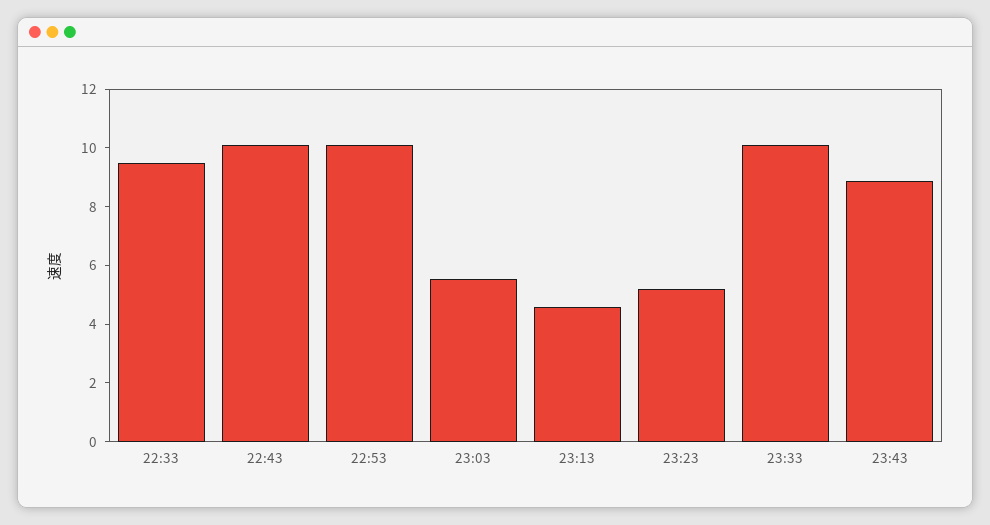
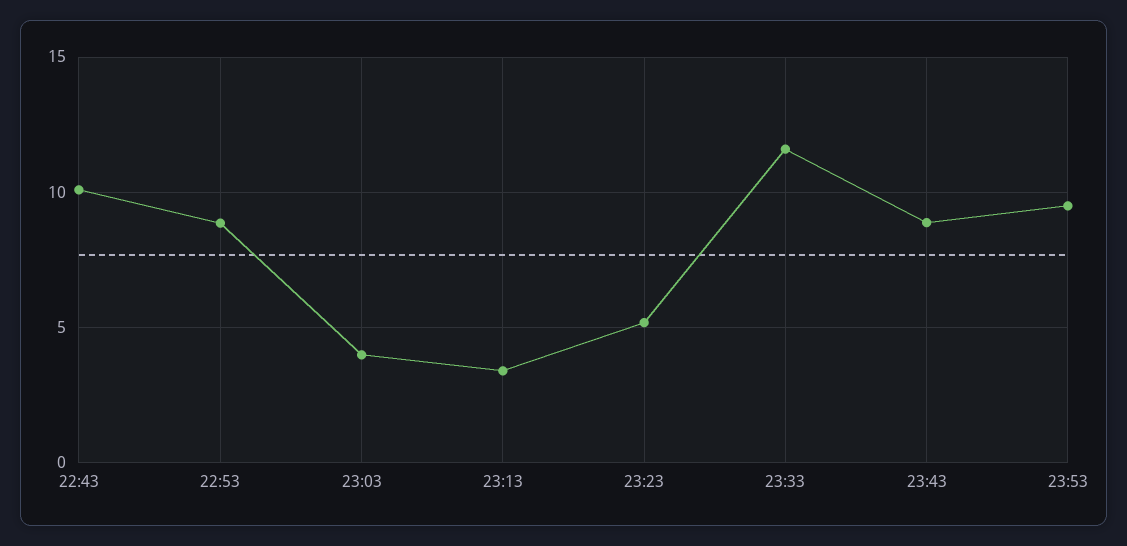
22:33: 9.5 -> none
22:53: 10 -> 9
23:03: 5.5 -> 4
23:13: 4.5 -> 3.5
23:33: 10 -> 11.5
23:53: none -> 9.5

